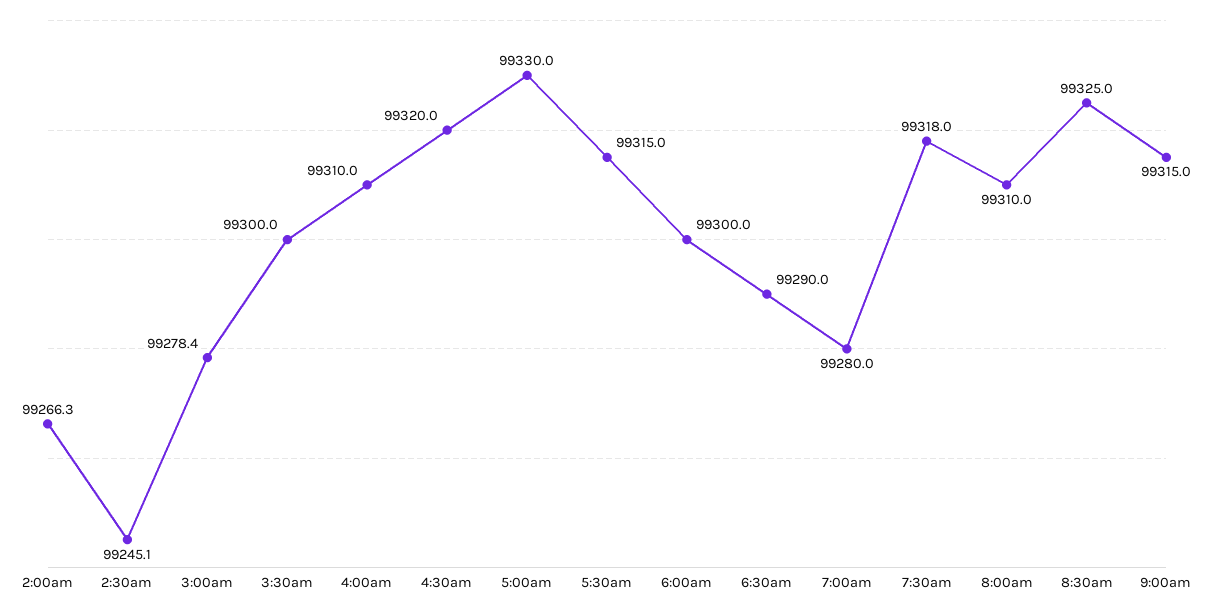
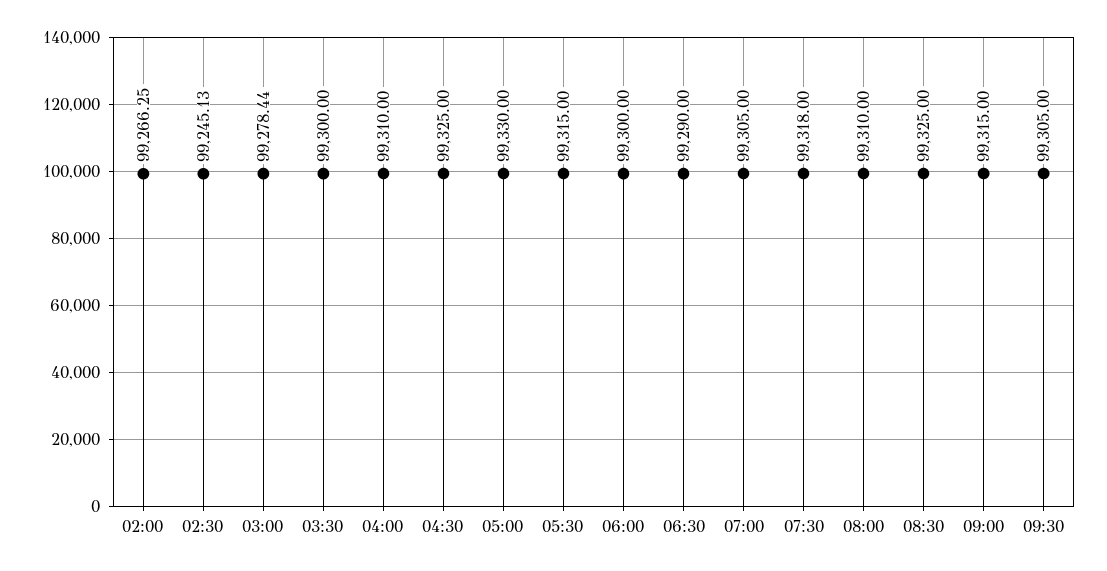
4:30am: 99320 -> 99325
7:00am: 99280 -> 99305
09:30: none -> 99305

